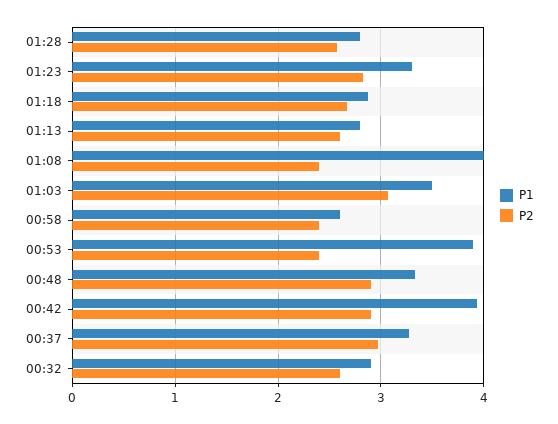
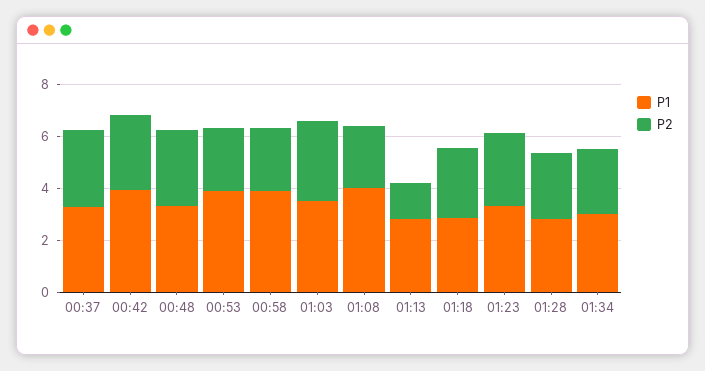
P2, 01:13: 2.6 -> 1.5
P1, 00:58: 2.6 -> 4
P1, 00:32: 2.9 -> none
P2, 00:32: 2.6 -> none
P1, 01:34: none -> 3
P2, 01:34: none -> 2.5

